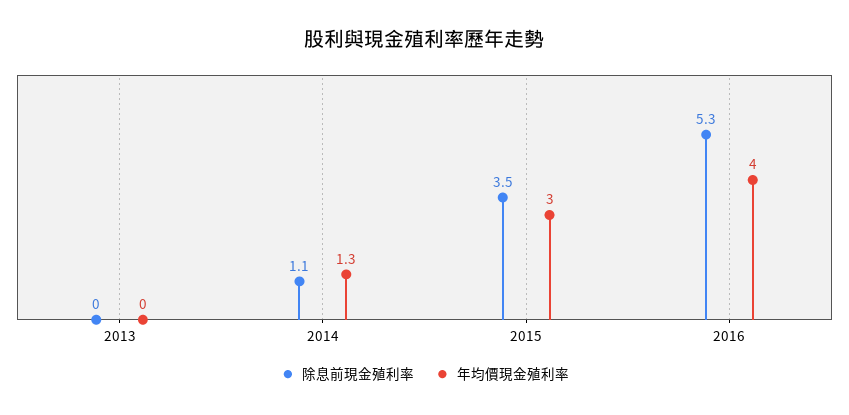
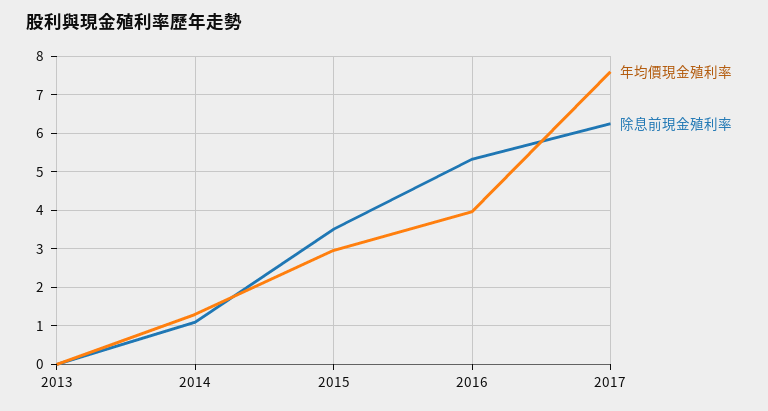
年均價現金殖利率, 2017: none -> 7.6
除息前現金殖利率, 2017: none -> 6.2

